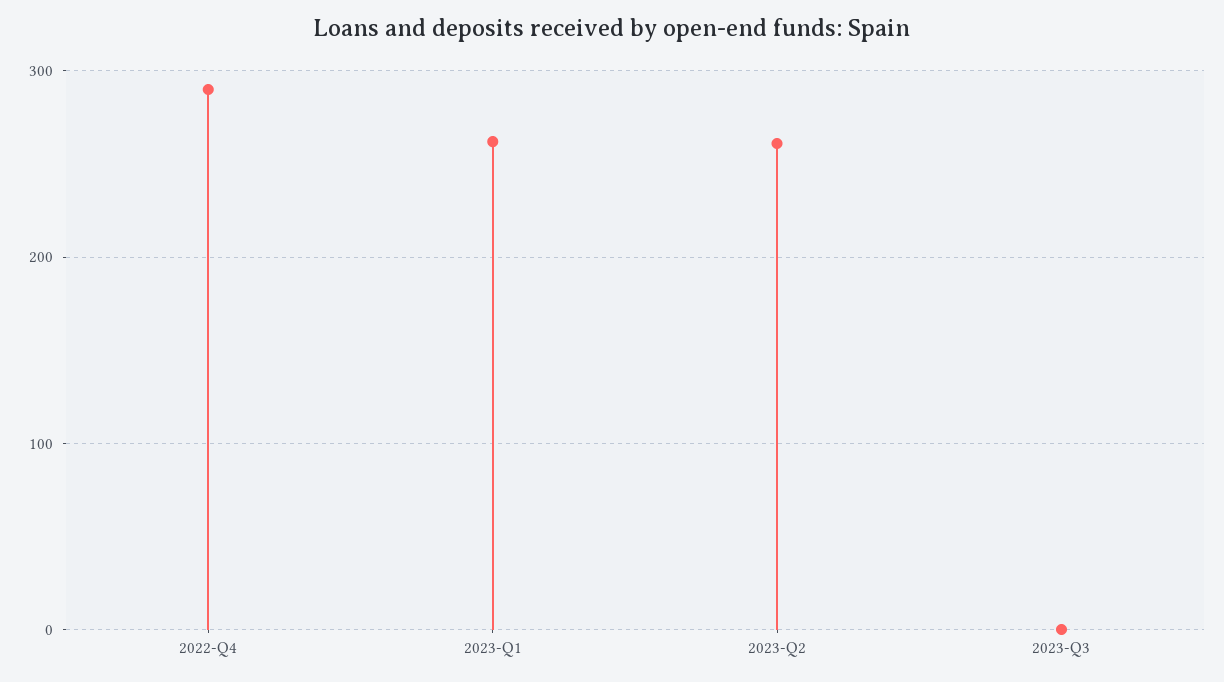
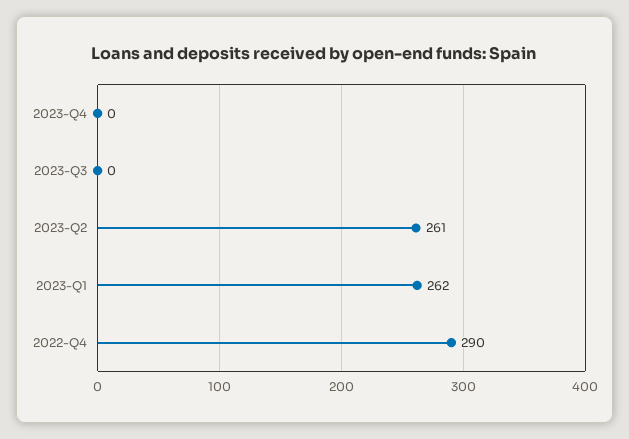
2023-Q4: none -> 0

